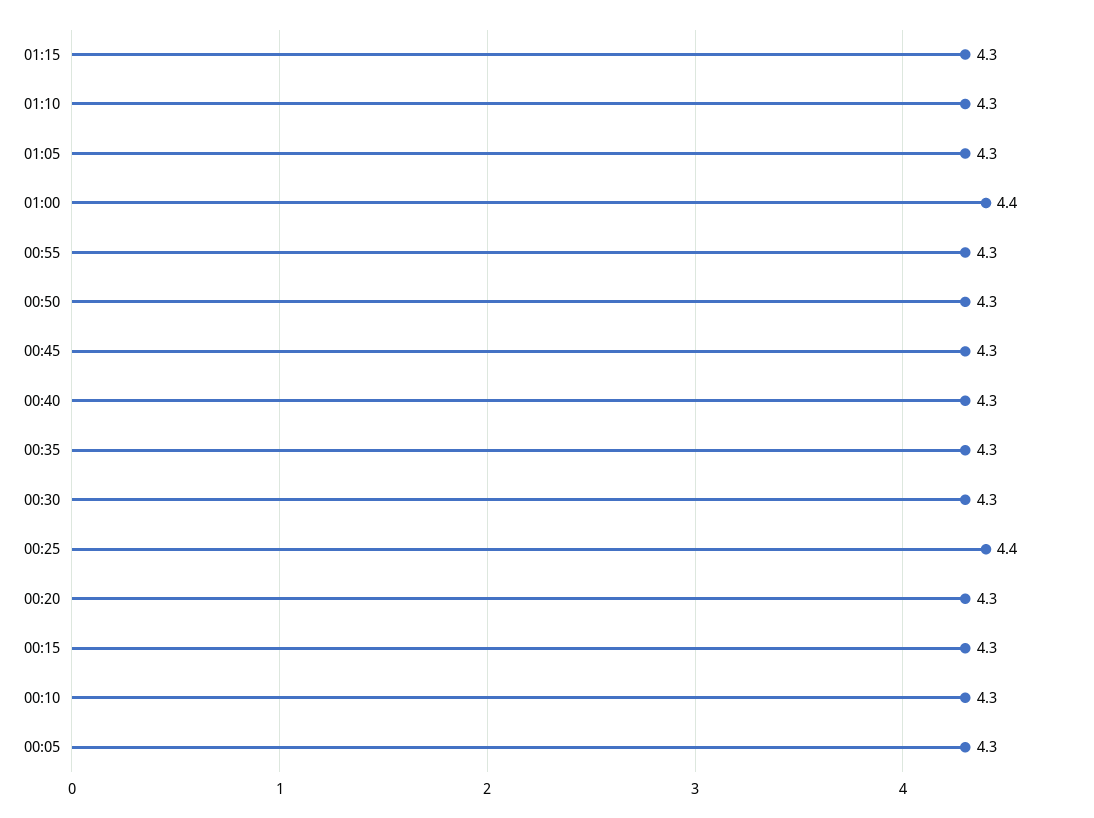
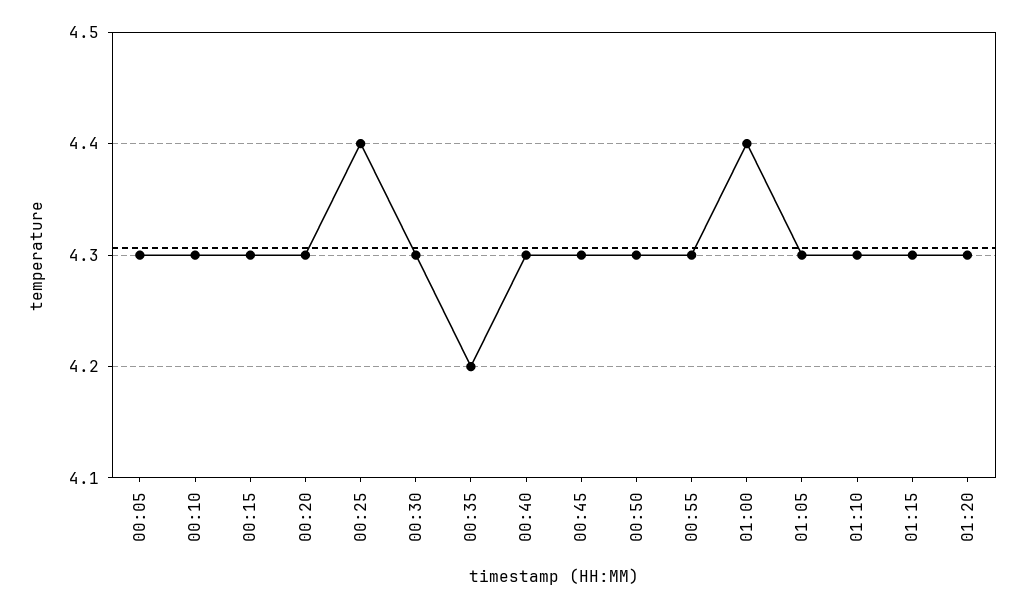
00:35: 4.3 -> 4.2
01:20: none -> 4.3

